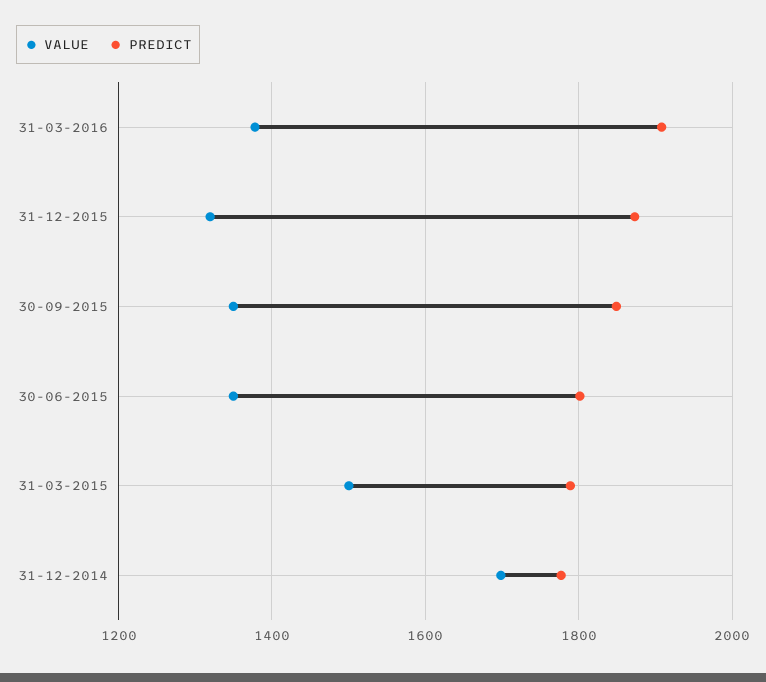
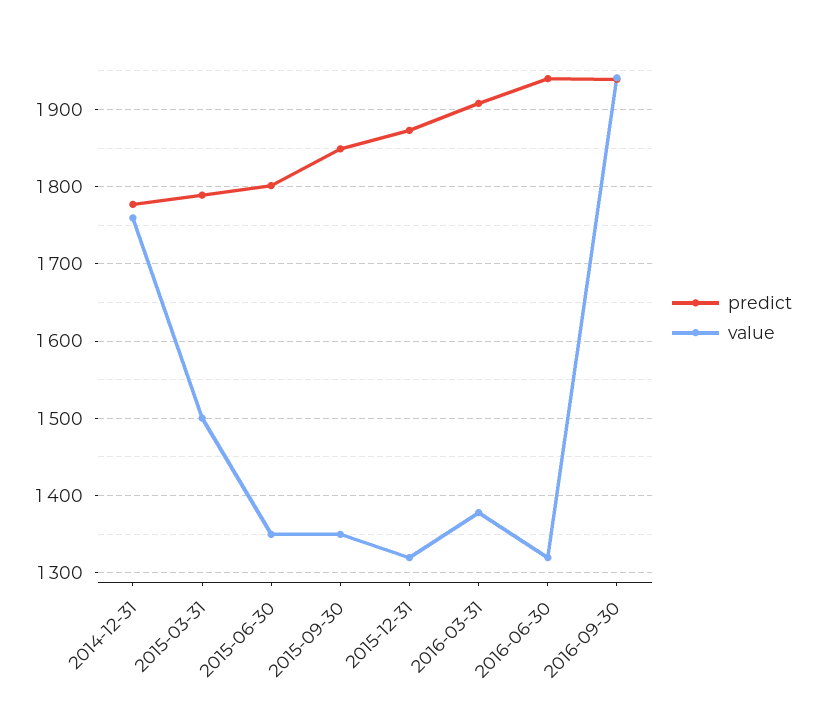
VALUE, 31-12-2014: 1700 -> 1760
PREDICT, 2016-06-30: none -> 1940
VALUE, 2016-06-30: none -> 1320
PREDICT, 2016-09-30: none -> 1940
VALUE, 2016-09-30: none -> 1940

